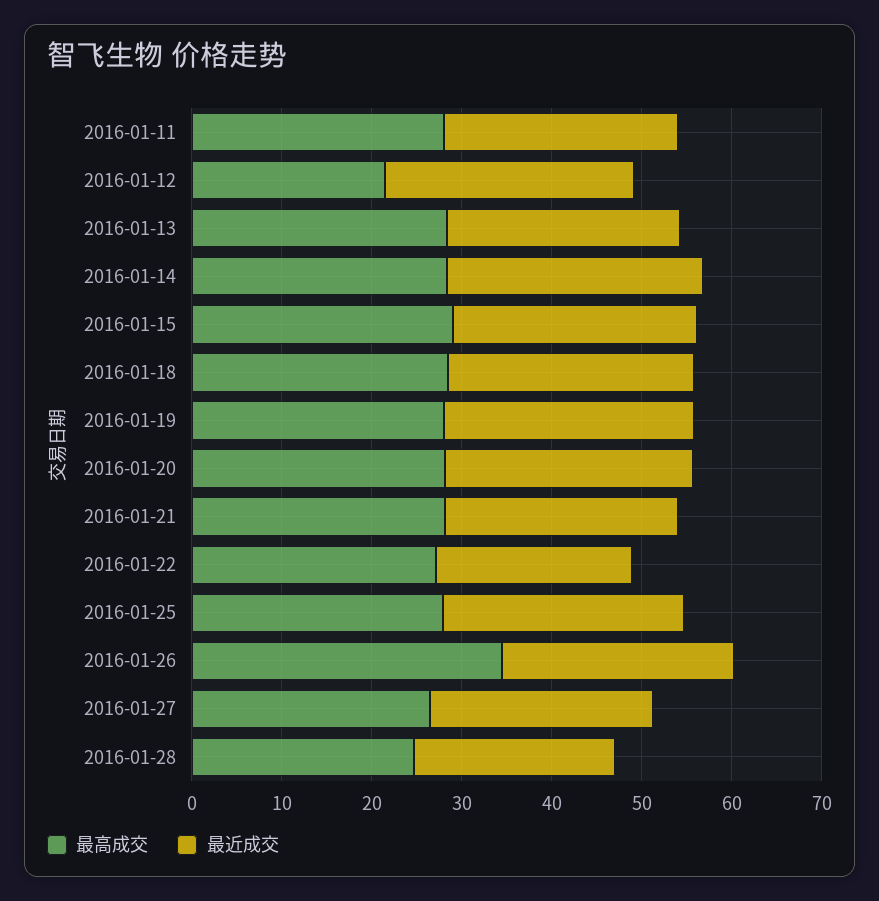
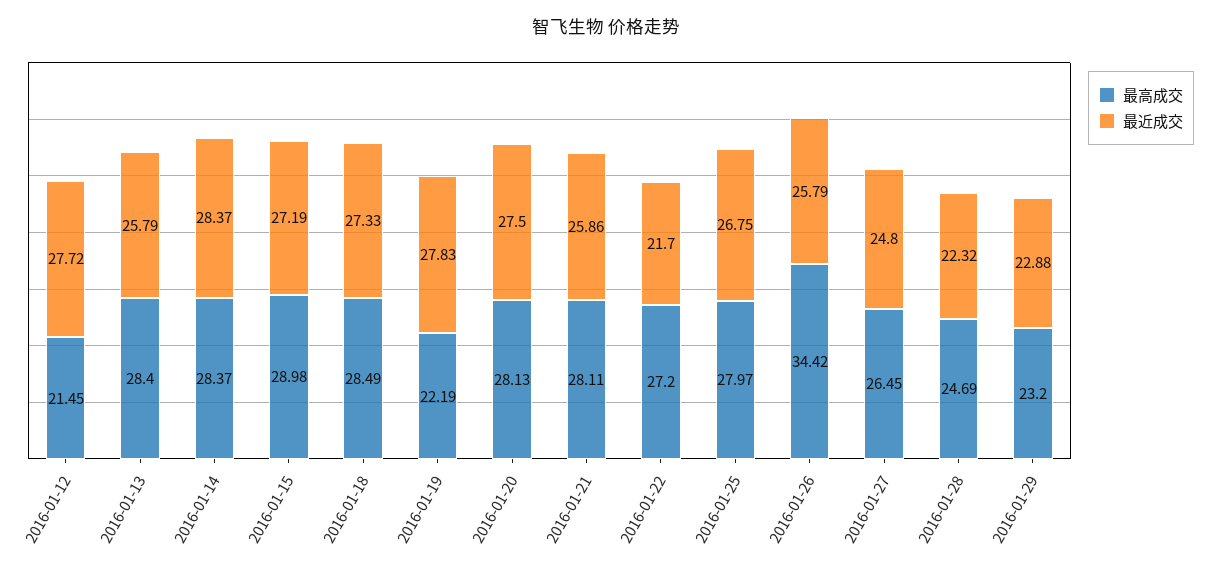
最高成交, 2016-01-11: 28 -> none
最近成交, 2016-01-11: 26 -> none
最高成交, 2016-01-19: 28 -> 22.19
最高成交, 2016-01-29: none -> 23.2
最近成交, 2016-01-29: none -> 22.88

